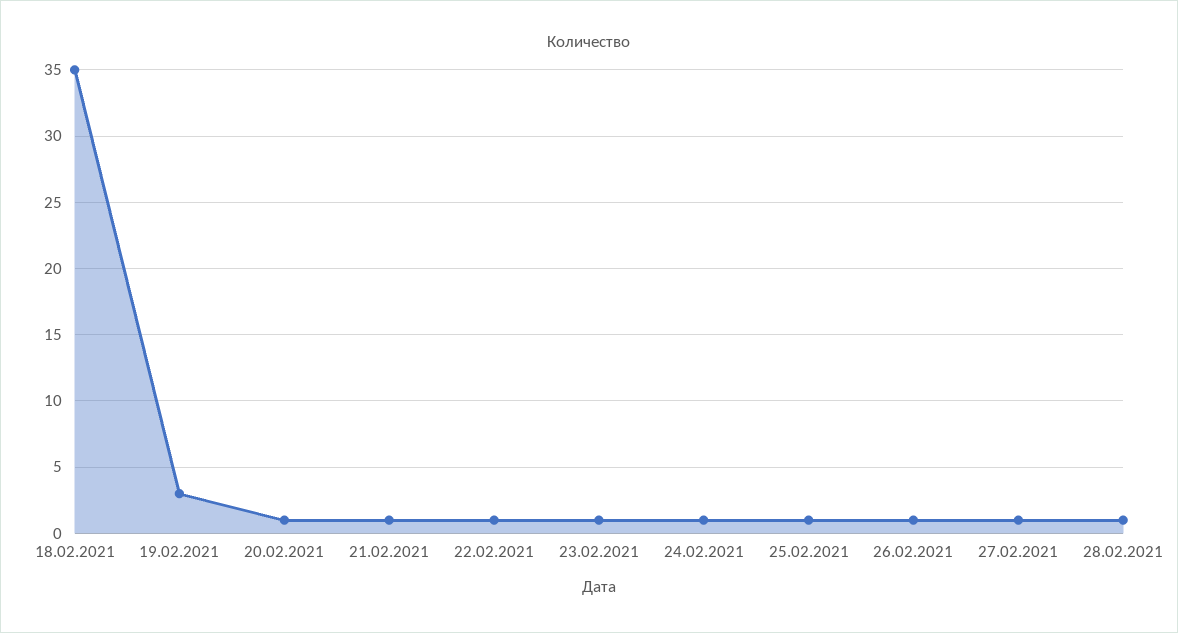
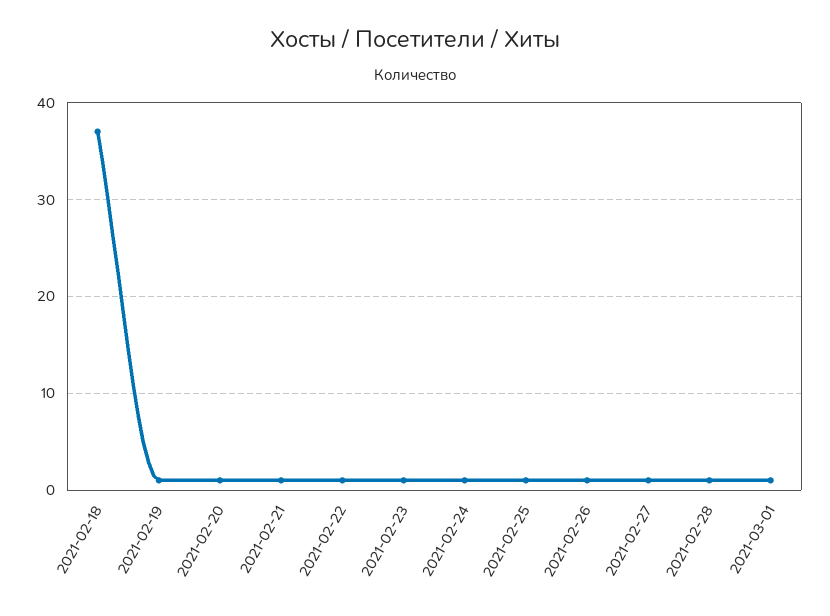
18.02.2021: 35 -> 37
19.02.2021: 3 -> 1
2021-03-01: none -> 1

